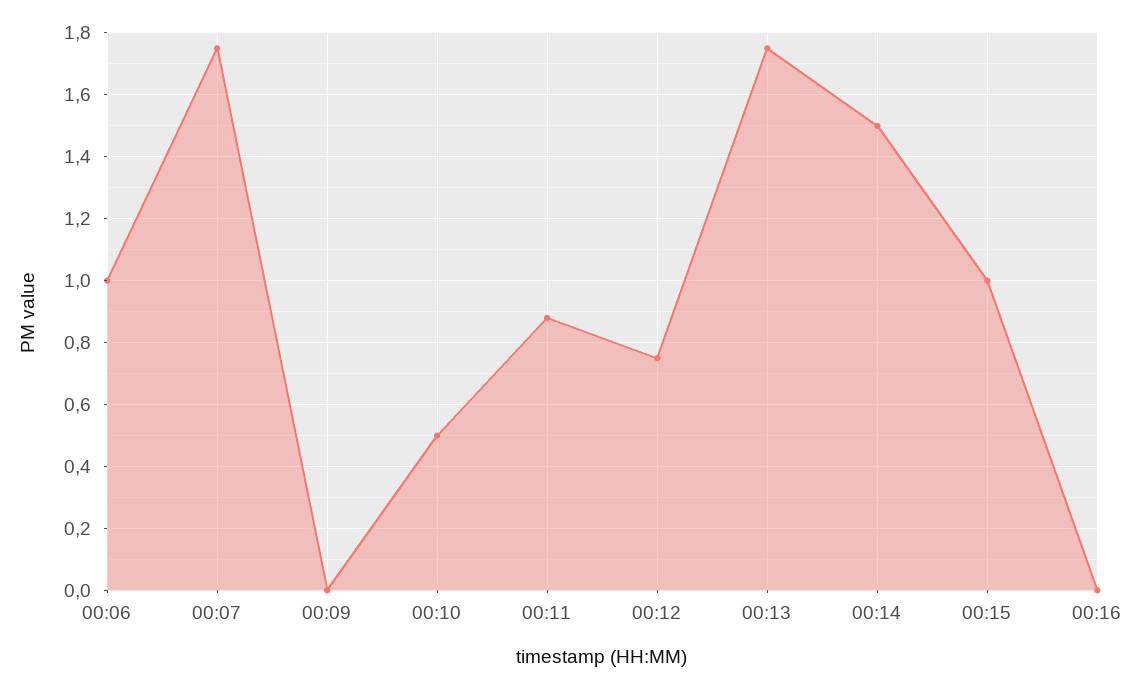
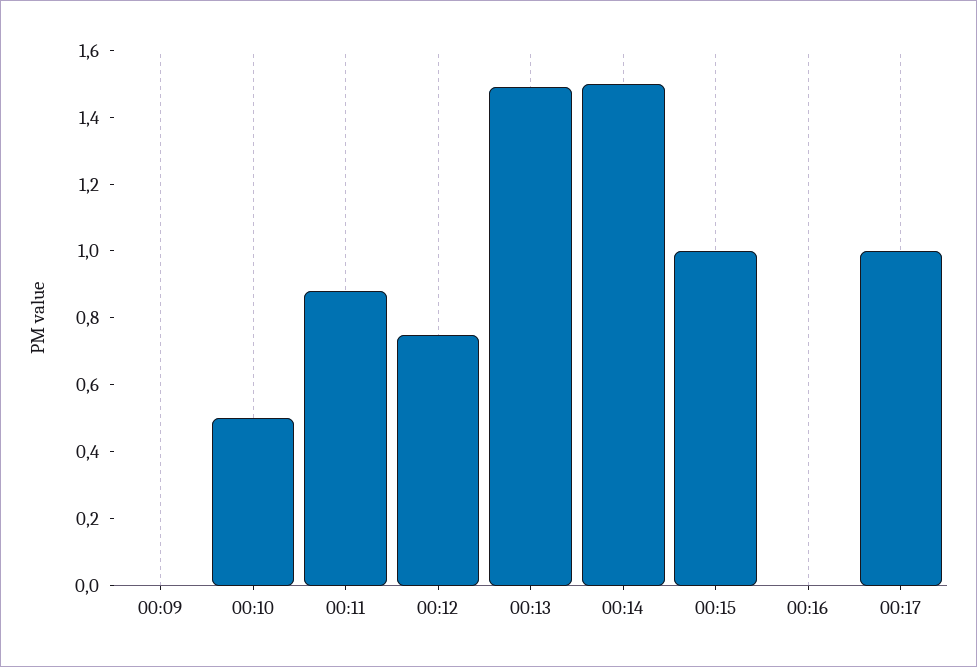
00:06: 1 -> none
00:07: 1.75 -> none
00:13: 1.75 -> 1.5
00:17: none -> 1

